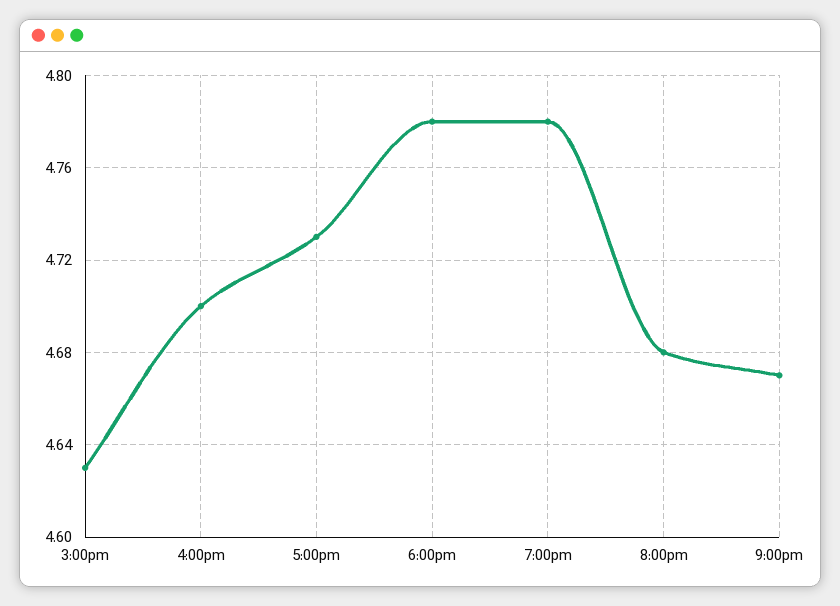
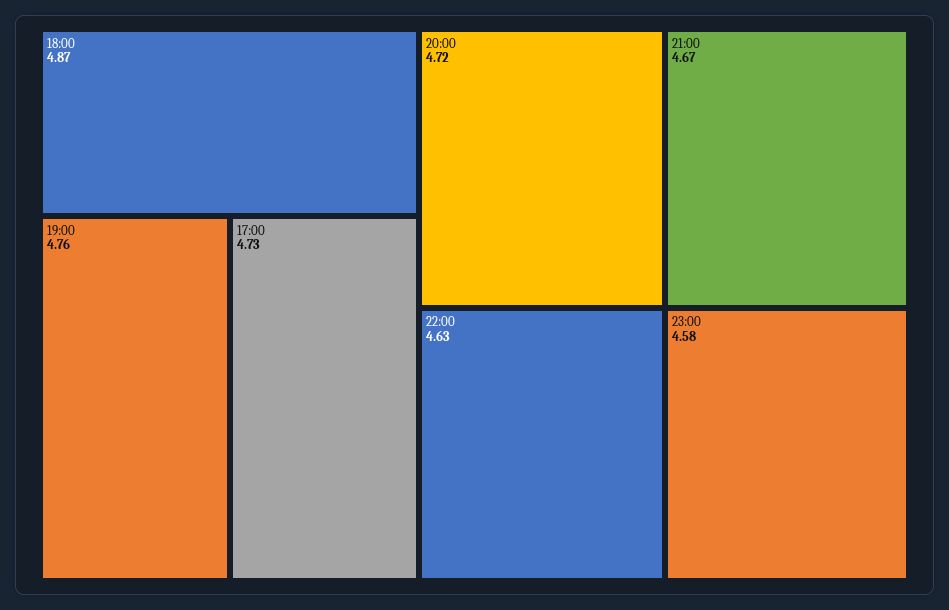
3:00pm: 4.63 -> none
4:00pm: 4.7 -> none
6:00pm: 4.78 -> 4.87
7:00pm: 4.78 -> 4.76
8:00pm: 4.68 -> 4.72
22:00: none -> 4.63
23:00: none -> 4.58

